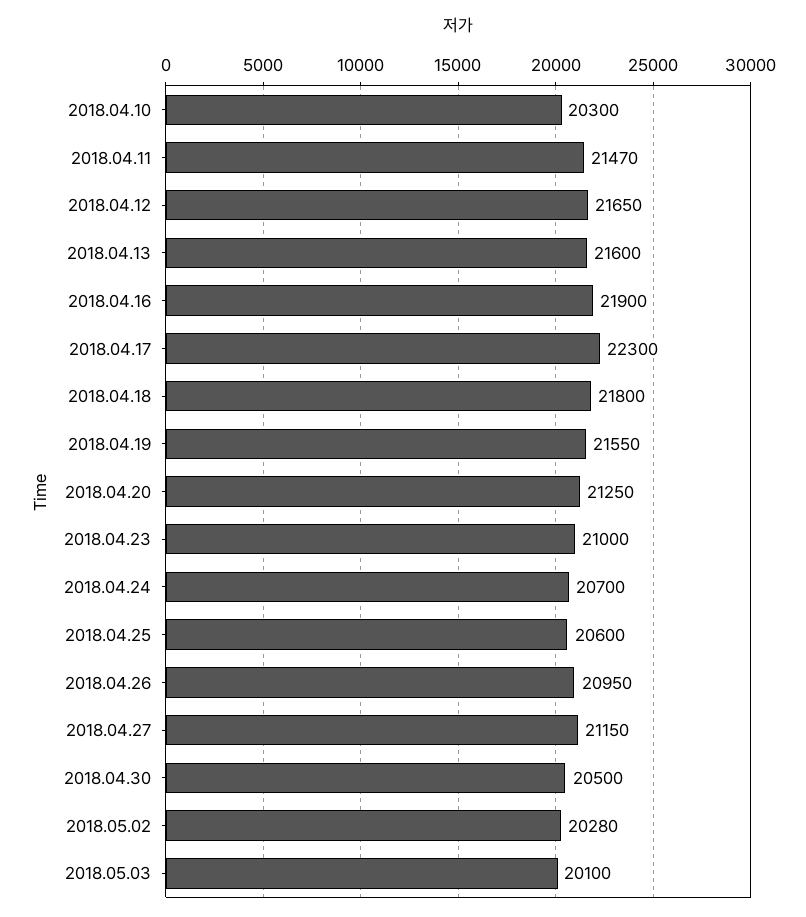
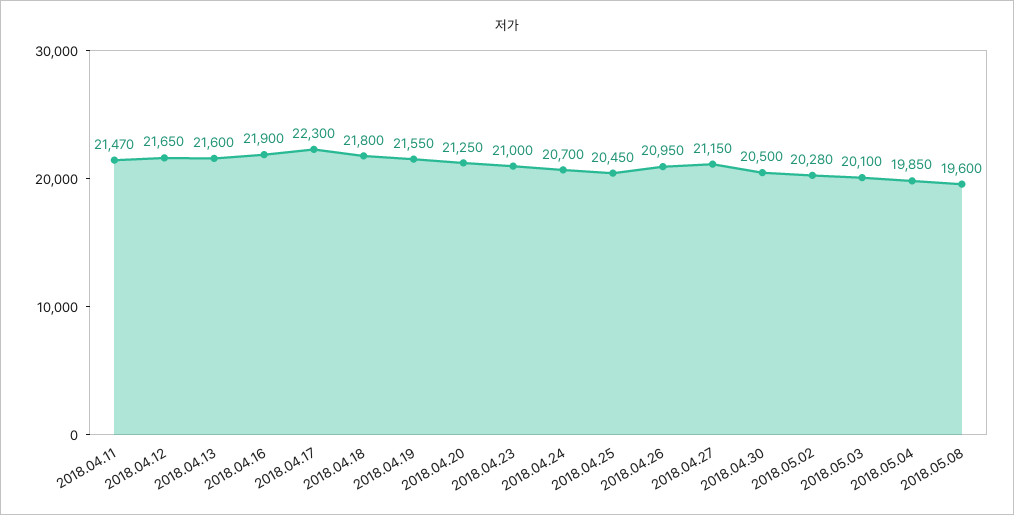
2018.04.10: 20300 -> none
2018.04.25: 20600 -> 20450
2018.05.04: none -> 19850
2018.05.08: none -> 19600

